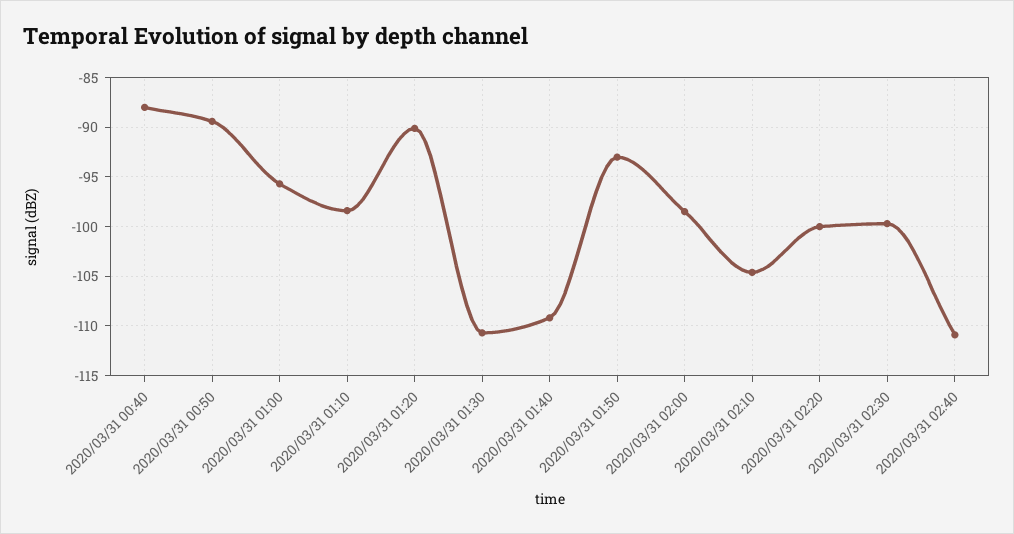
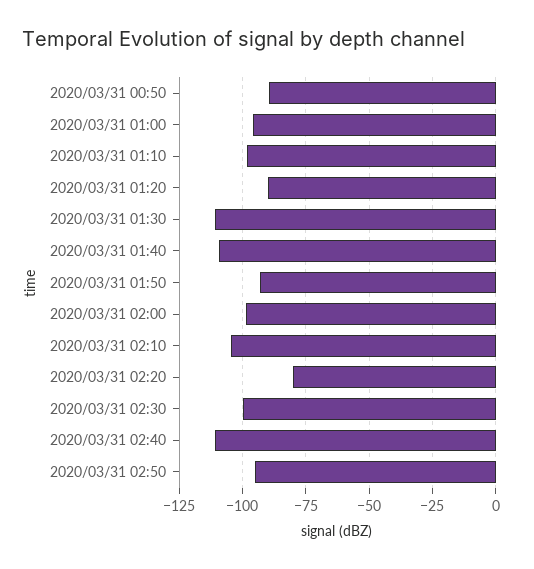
2020/03/31 00:40: -88 -> none
2020/03/31 02:20: -100 -> -80
2020/03/31 02:50: none -> -95

